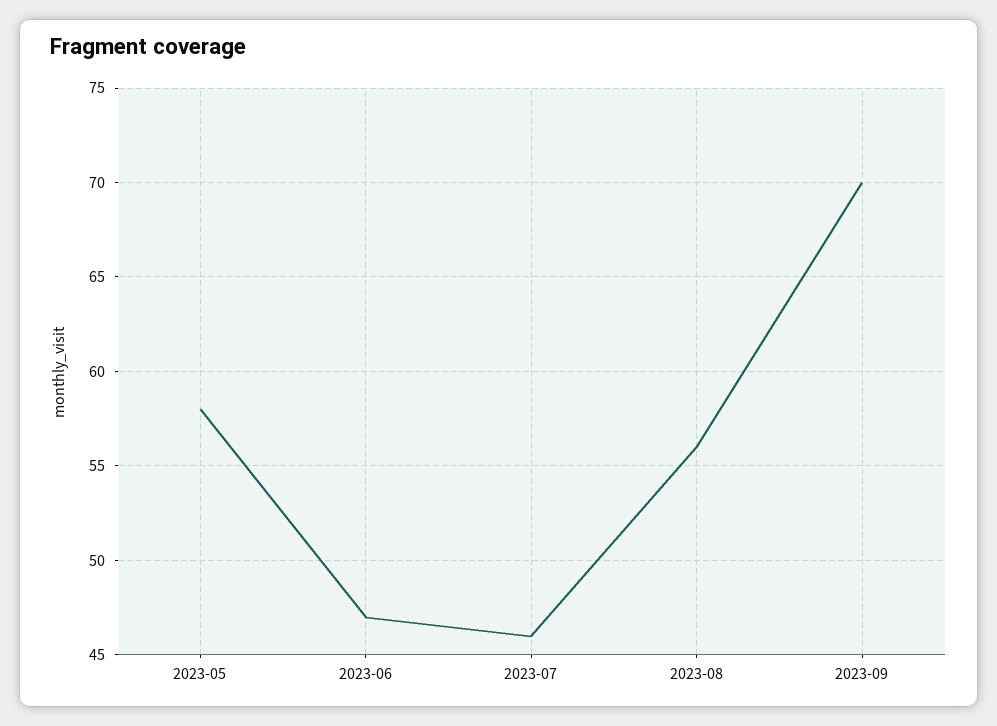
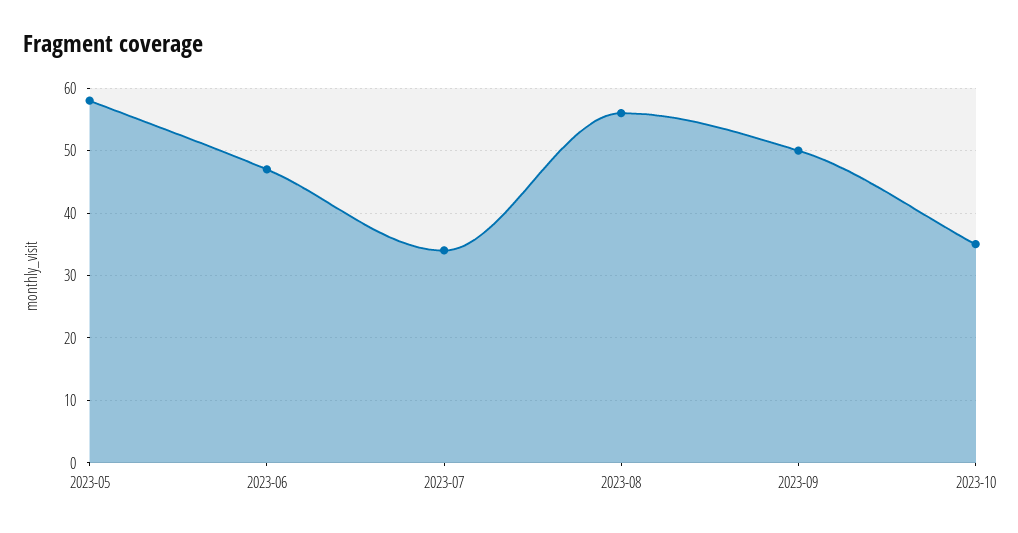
2023-07: 46 -> 34
2023-09: 70 -> 50
2023-10: none -> 35

